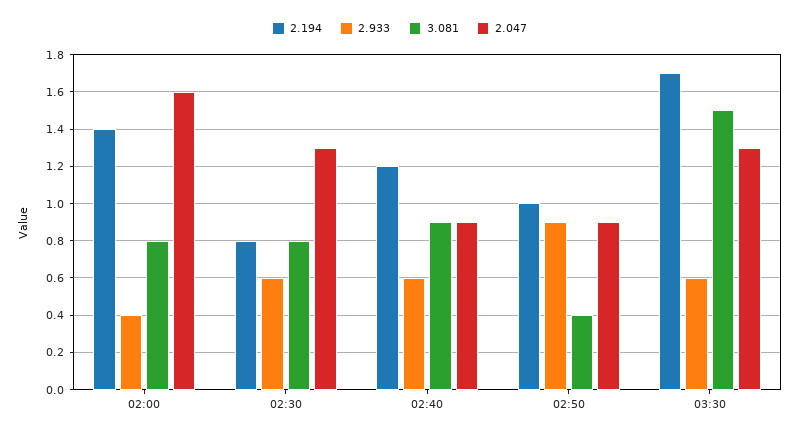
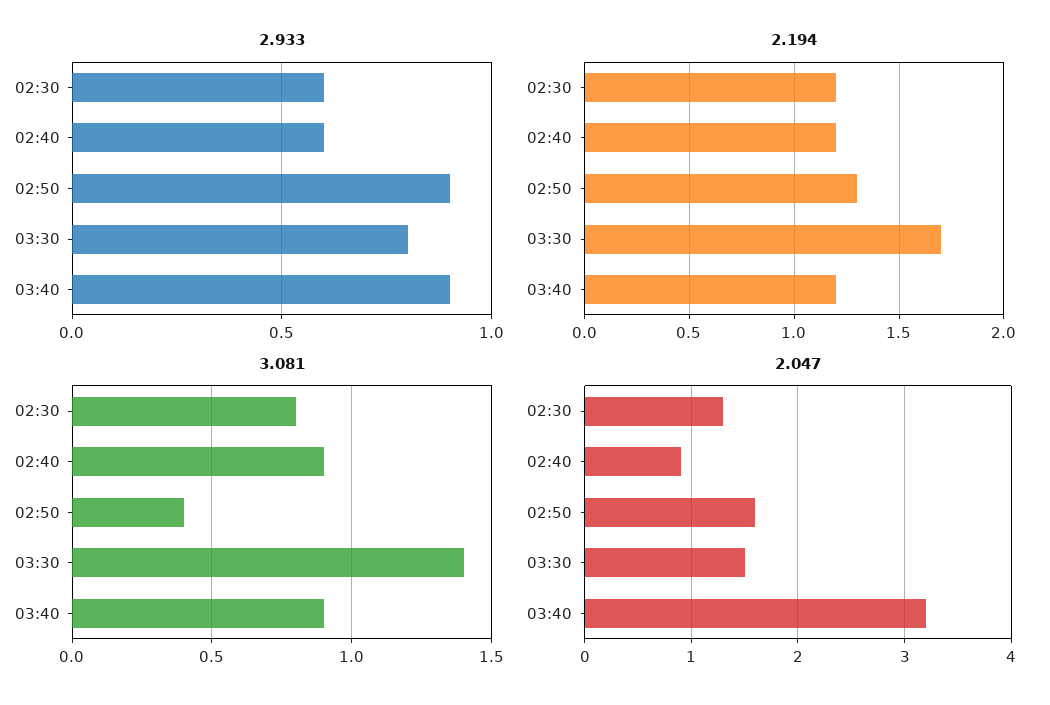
2.194, 02:00: 1.4 -> none
2.933, 02:00: 0.4 -> none
3.081, 02:00: 0.8 -> none
2.047, 02:00: 1.6 -> none
2.194, 02:30: 0.8 -> 1.2
2.194, 02:50: 1 -> 1.3
2.047, 02:50: 0.9 -> 1.6
2.933, 03:30: 0.6 -> 0.8
3.081, 03:30: 1.5 -> 1.4
2.047, 03:30: 1.3 -> 1.5
2.933, 03:40: none -> 0.9
2.194, 03:40: none -> 1.2
3.081, 03:40: none -> 0.9
2.047, 03:40: none -> 3.2

